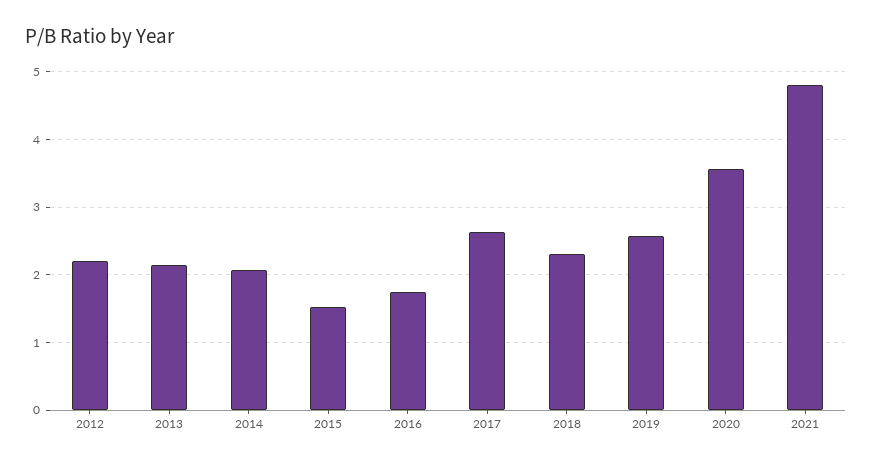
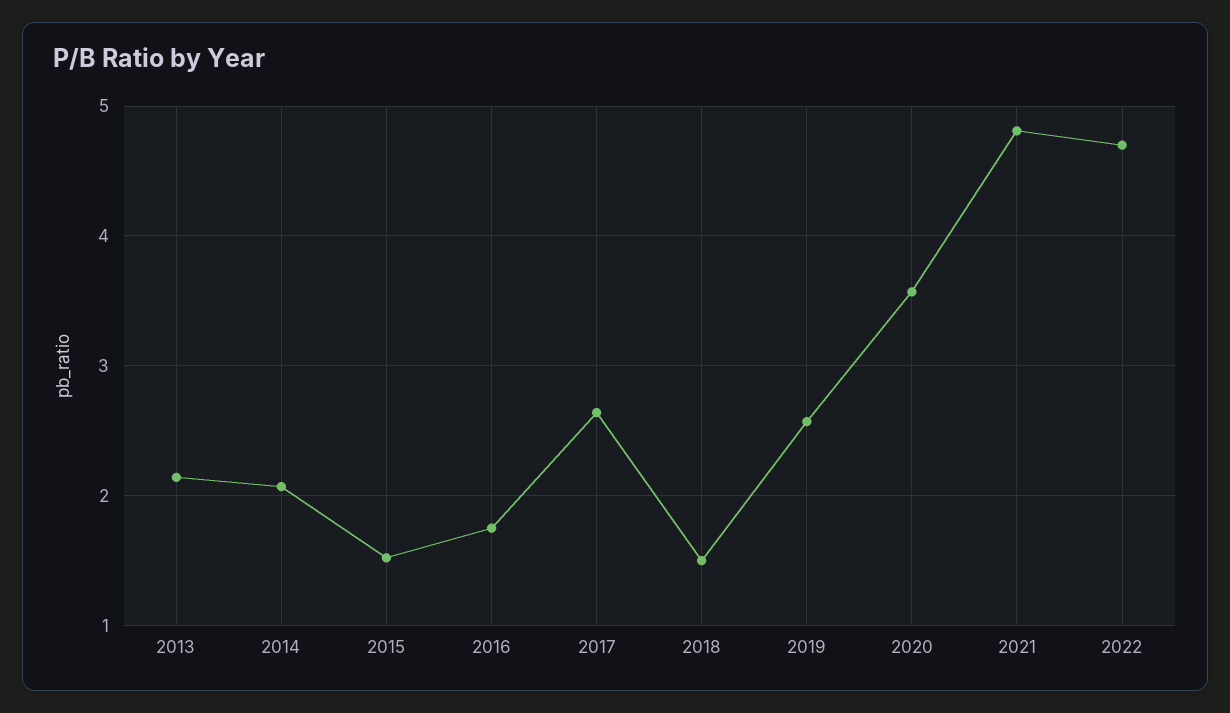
2012: 2.2 -> none
2018: 2.3 -> 1.5
2022: none -> 4.7

